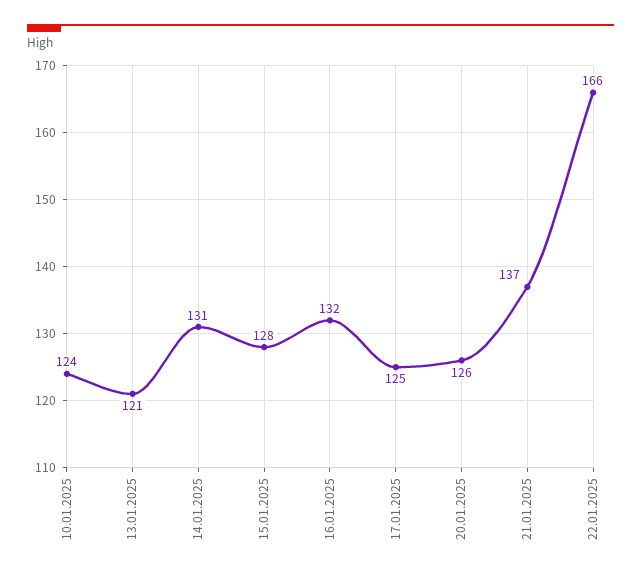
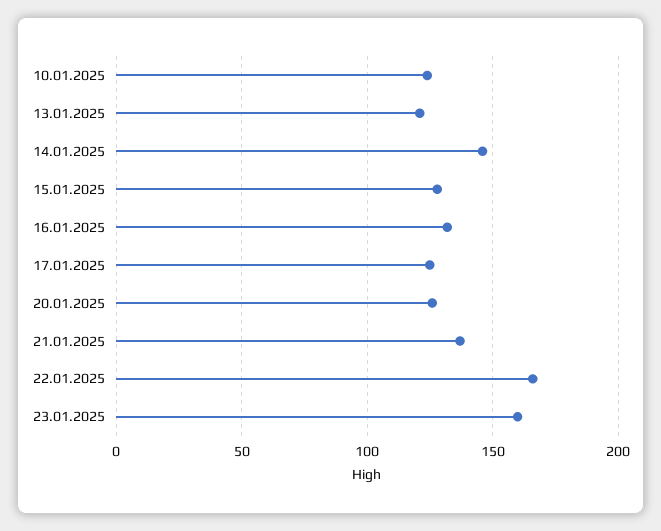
14.01.2025: 131 -> 145
23.01.2025: none -> 160

